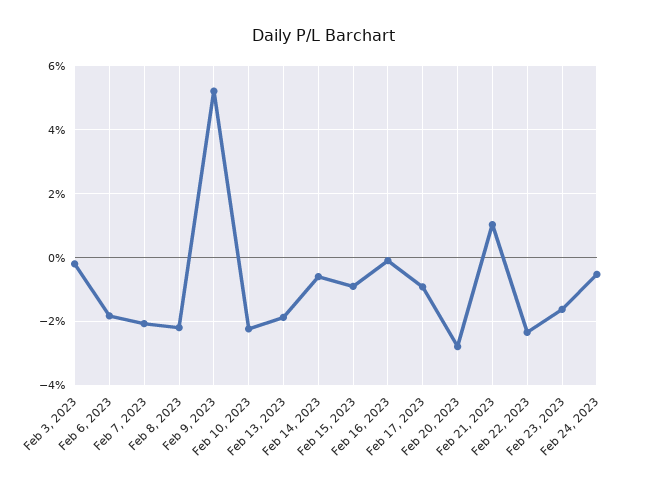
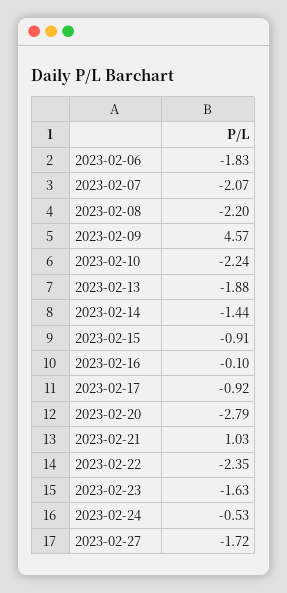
Feb 3, 2023: -0.2 -> none
Feb 9, 2023: 5.2 -> 4.57
Feb 14, 2023: -0.6 -> -1.44
2023-02-27: none -> -1.72

